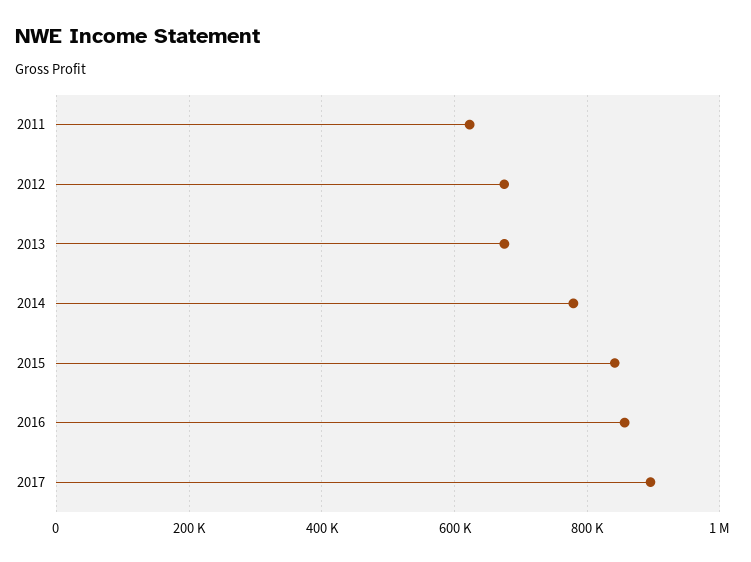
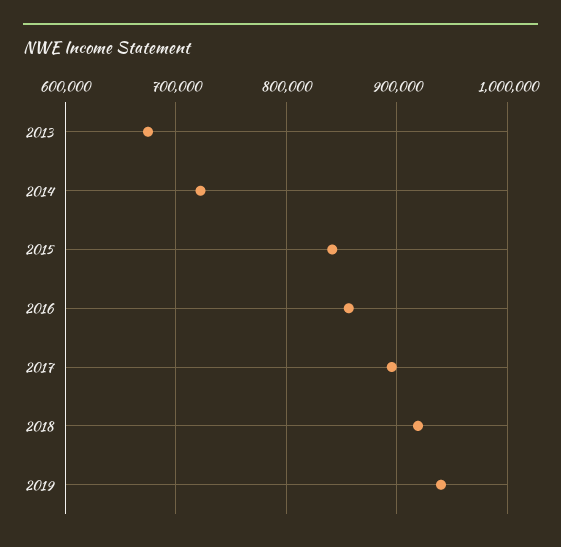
2011: 620000 -> none
2012: 680000 -> none
2014: 780000 -> 720000
2018: none -> 920000
2019: none -> 940000

